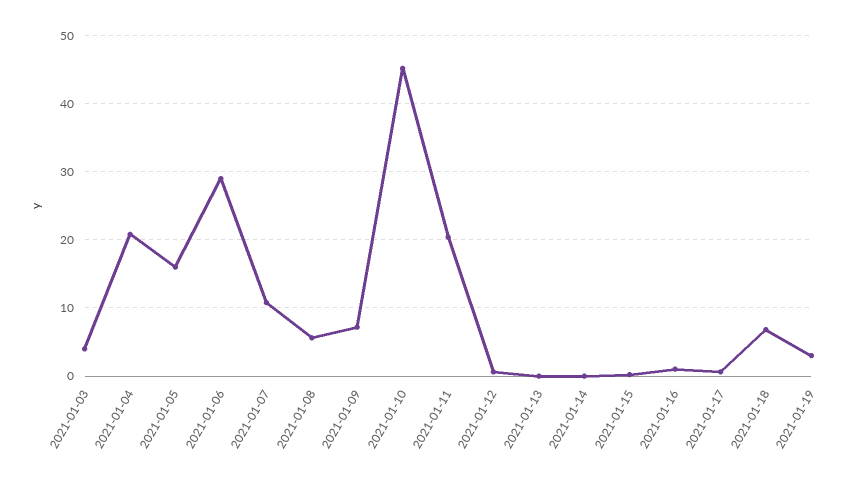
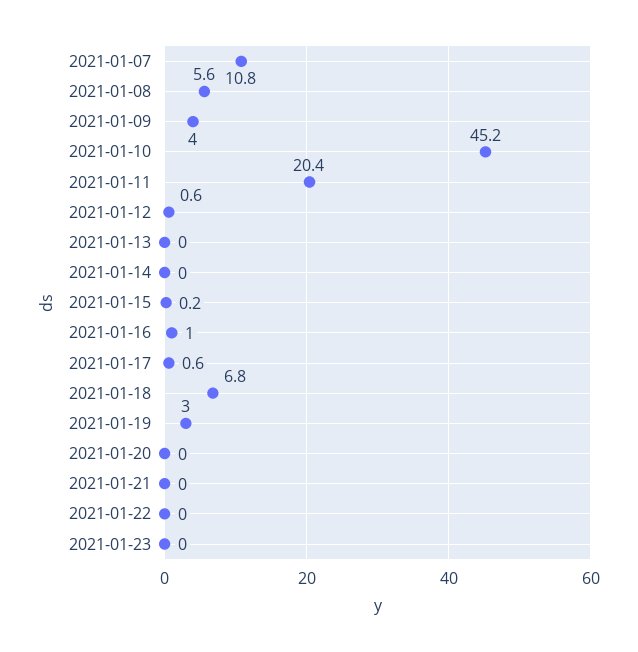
2021-01-03: 4 -> none
2021-01-04: 21 -> none
2021-01-05: 16 -> none
2021-01-06: 29 -> none
2021-01-09: 7 -> 4
2021-01-20: none -> 0
2021-01-21: none -> 0
2021-01-22: none -> 0
2021-01-23: none -> 0

